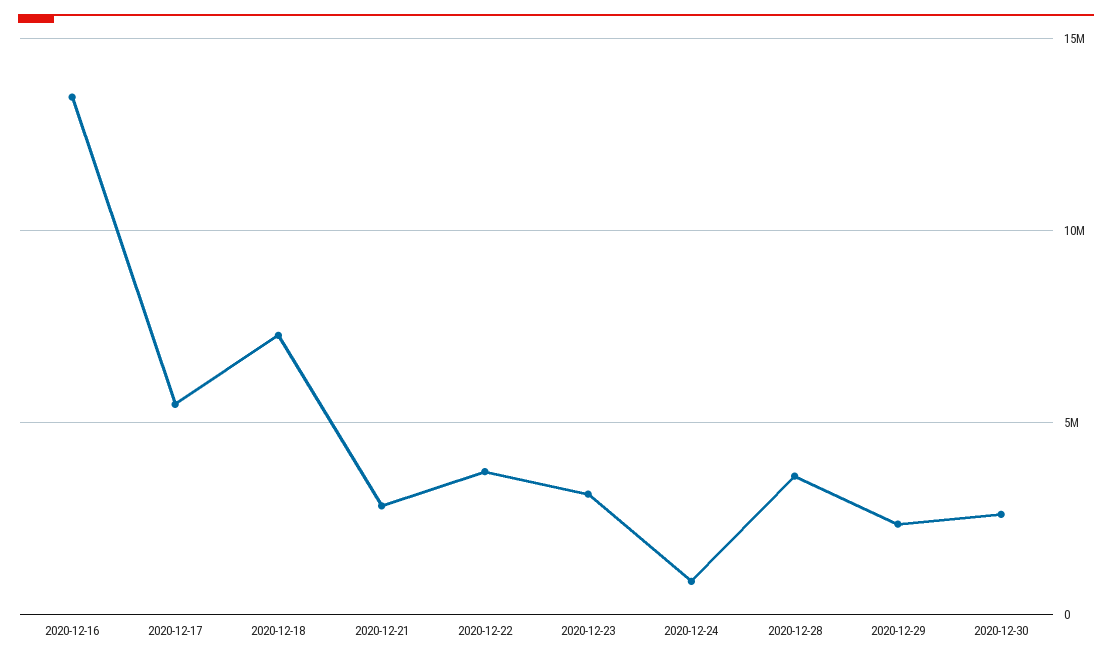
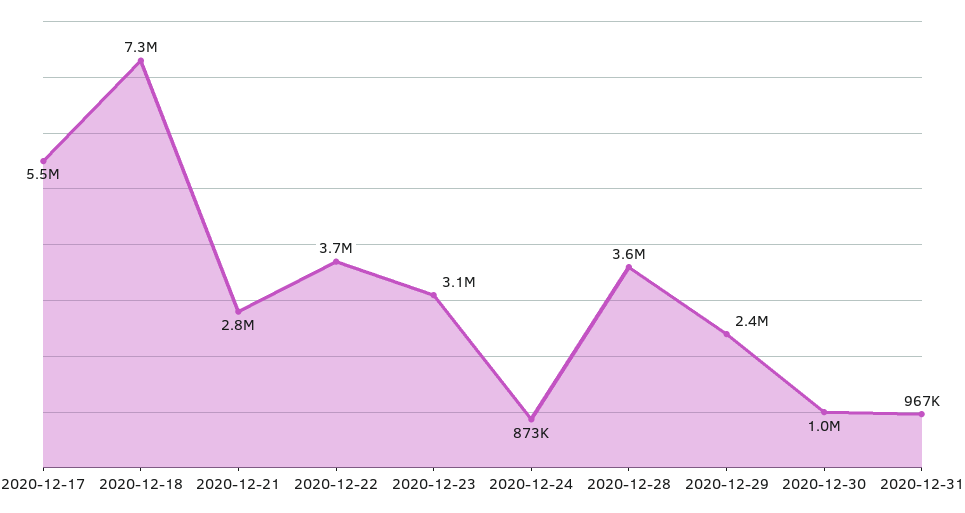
2020-12-16: 13500000 -> none
2020-12-30: 2500000 -> 1000000
2020-12-31: none -> 967000

